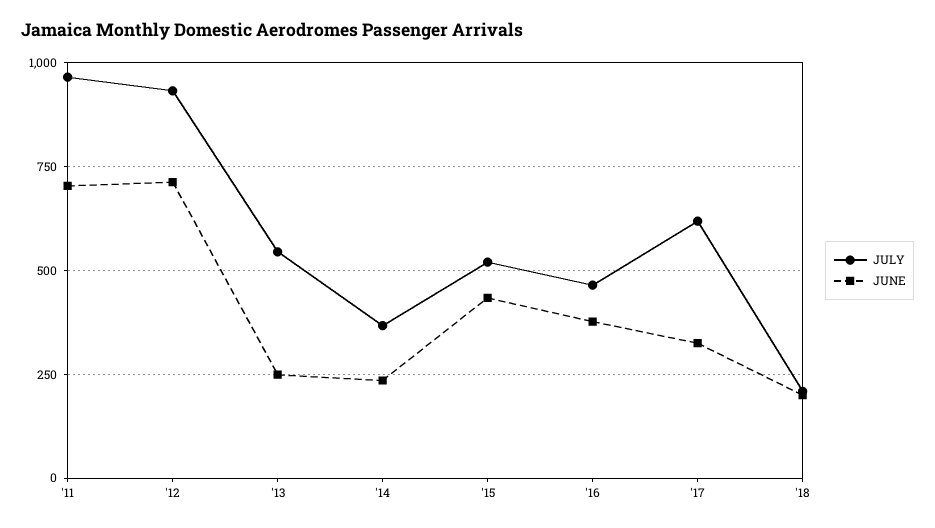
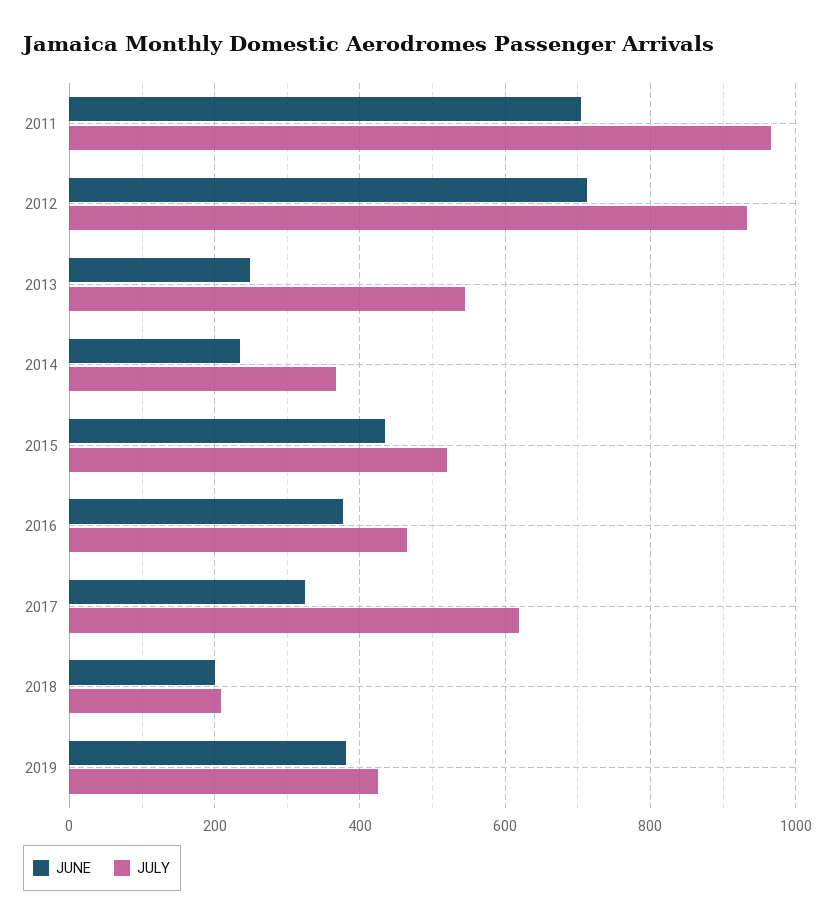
JUNE, 2019: none -> 380
JULY, 2019: none -> 420

